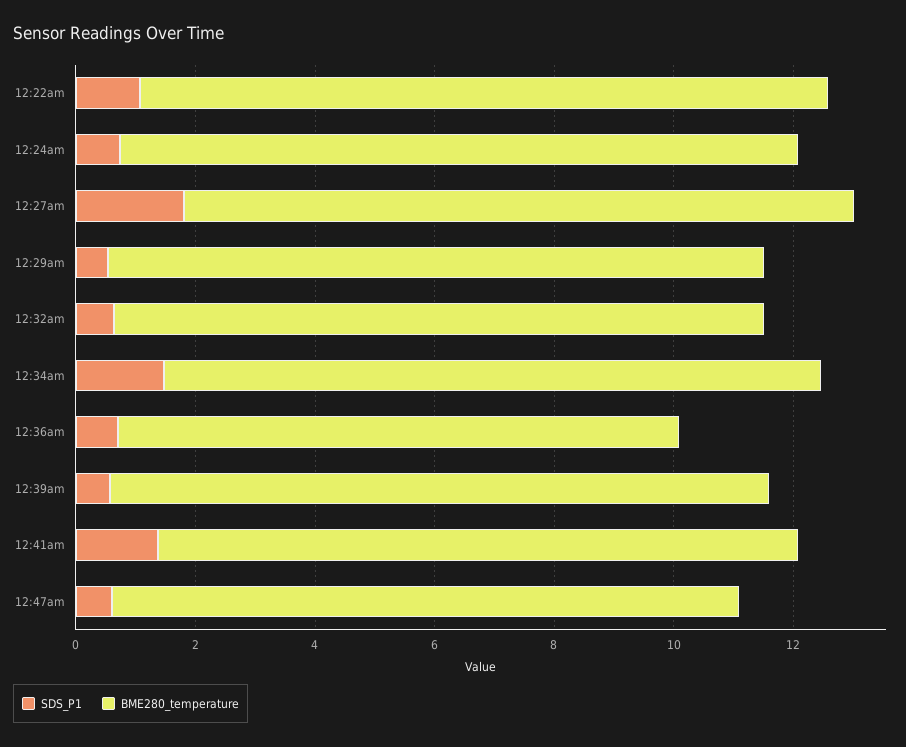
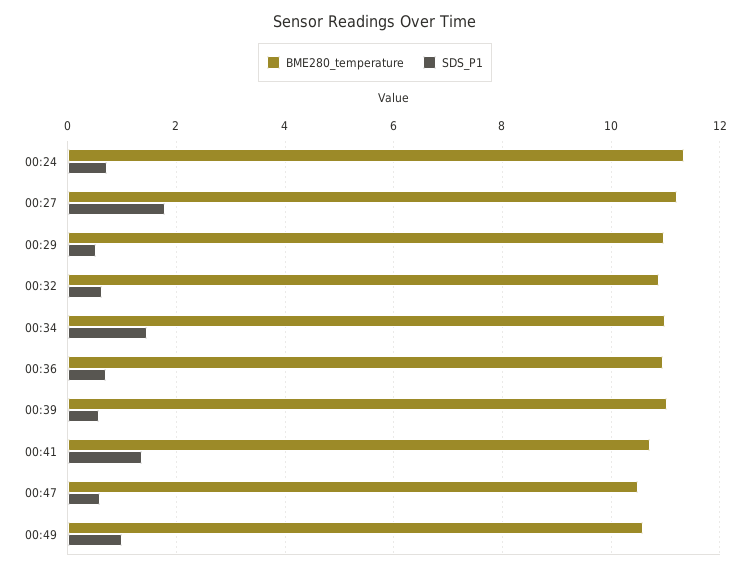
SDS_P1, 12:22am: 1 -> none
BME280_temperature, 12:22am: 11.5 -> none
BME280_temperature, 12:36am: 9.5 -> 11
BME280_temperature, 00:49: none -> 10.6
SDS_P1, 00:49: none -> 1

